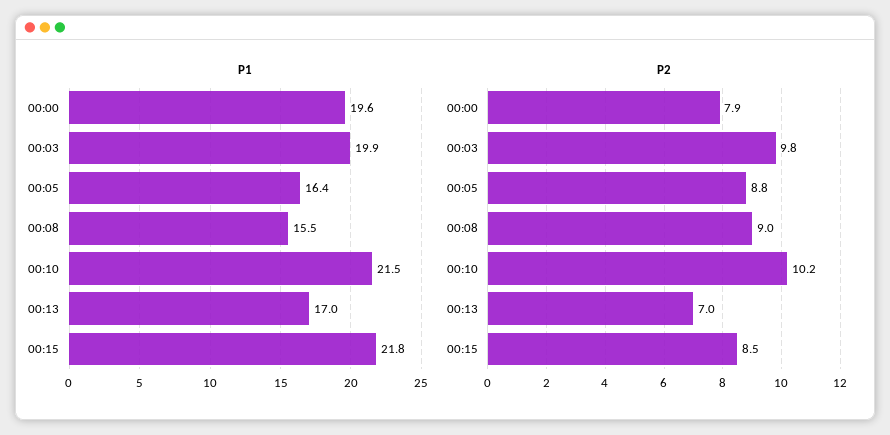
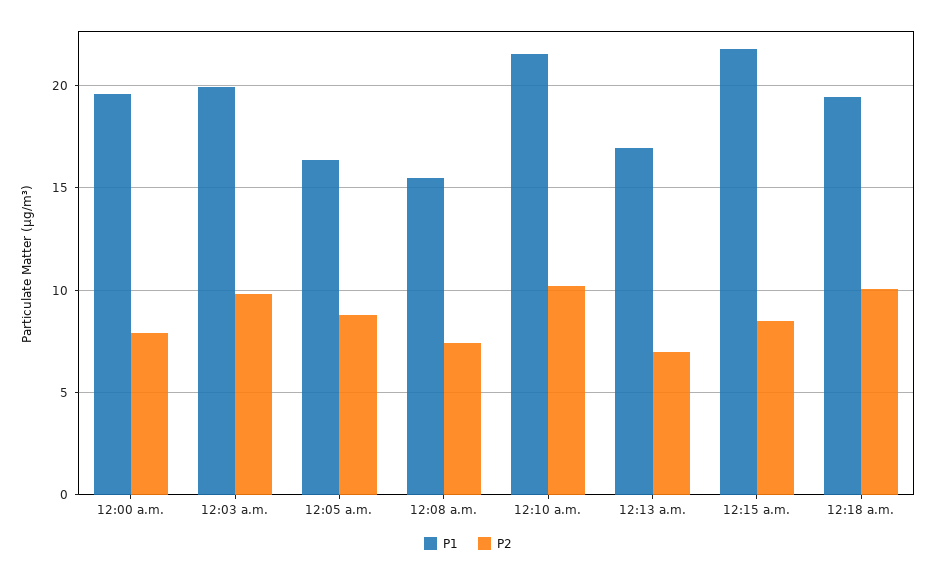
P2, 00:08: 9 -> 7.5
P1, 12:18 a.m.: none -> 19.5
P2, 12:18 a.m.: none -> 10

